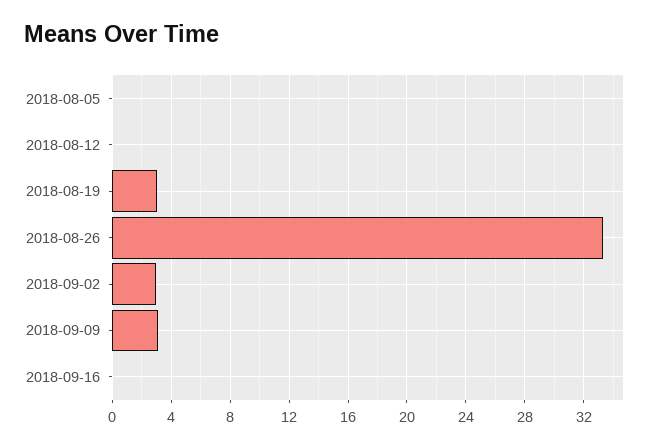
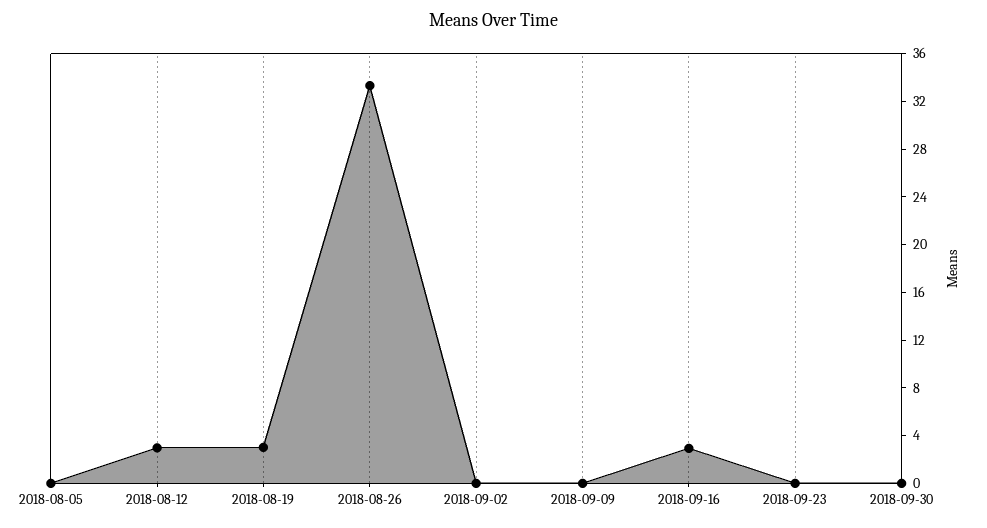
2018-08-12: 0 -> 3
2018-09-02: 3 -> 0
2018-09-09: 3 -> 0
2018-09-16: 0 -> 3
2018-09-23: none -> 0
2018-09-30: none -> 0

